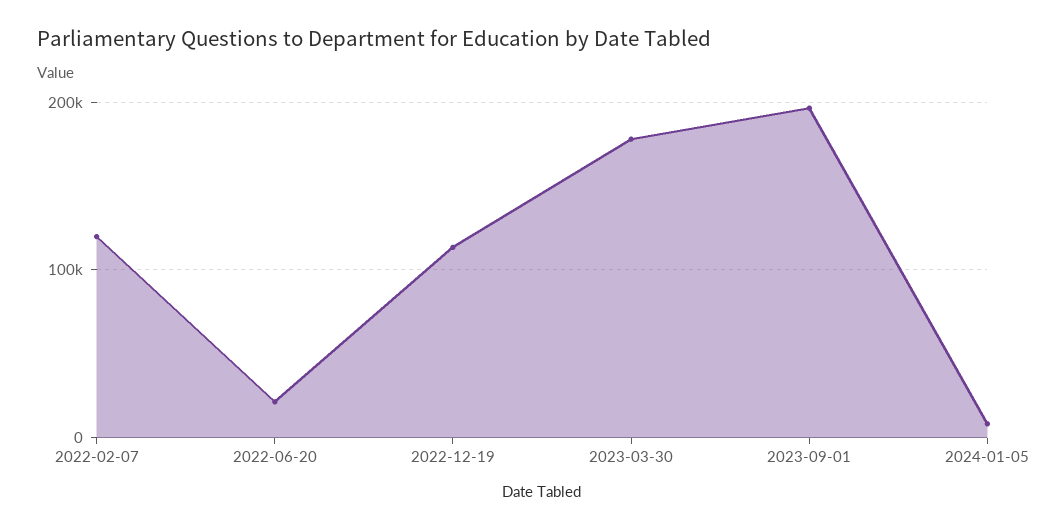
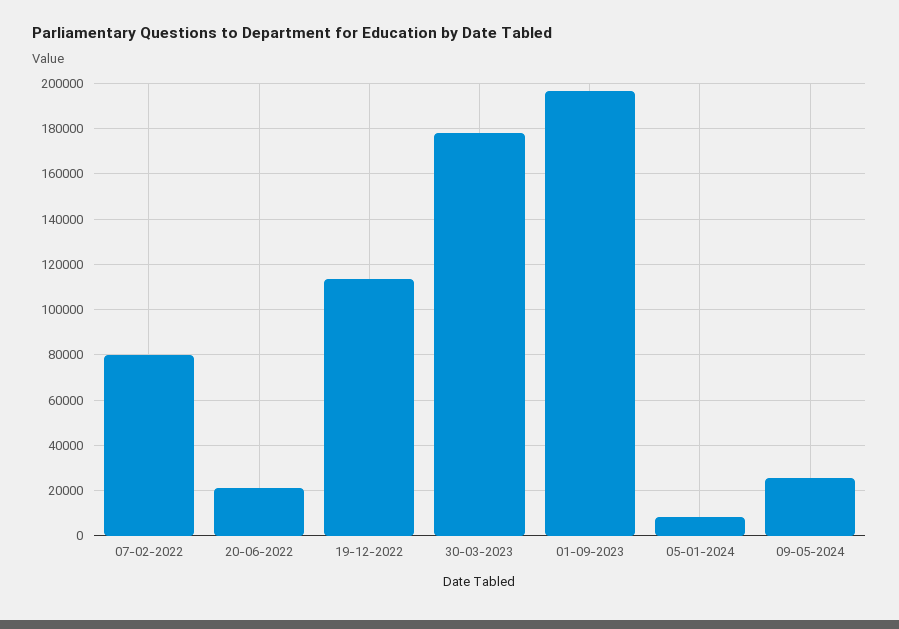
2022-02-07: 120000 -> 80000
09-05-2024: none -> 25000

